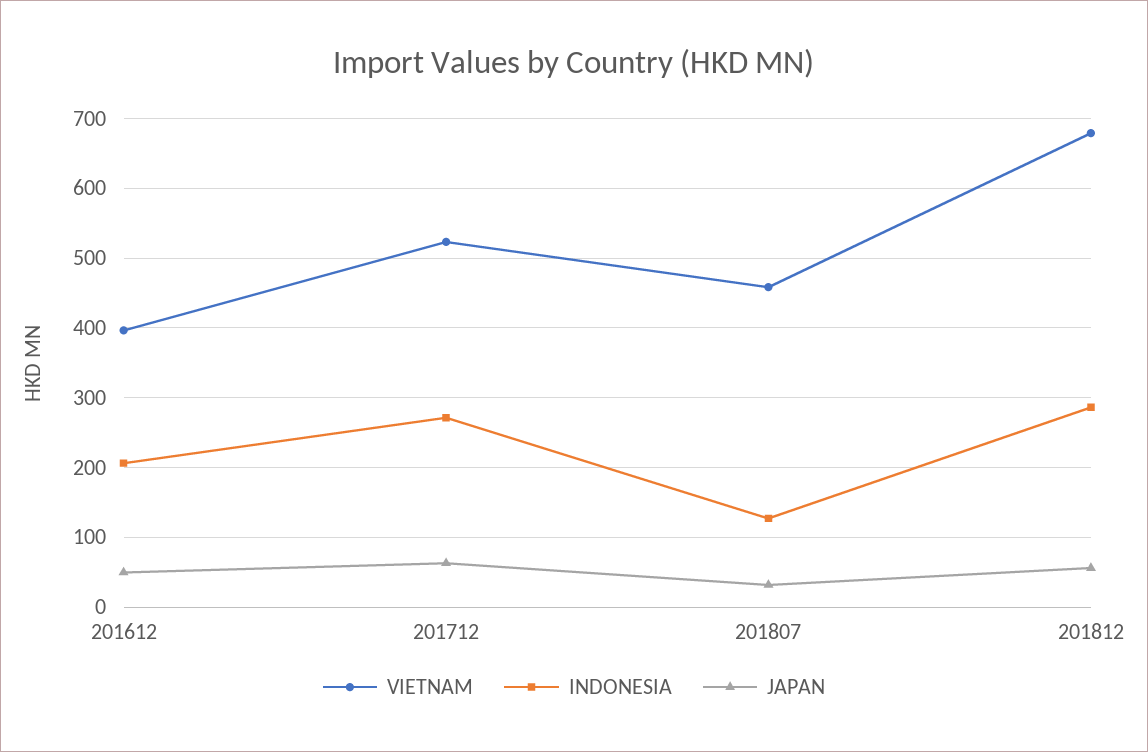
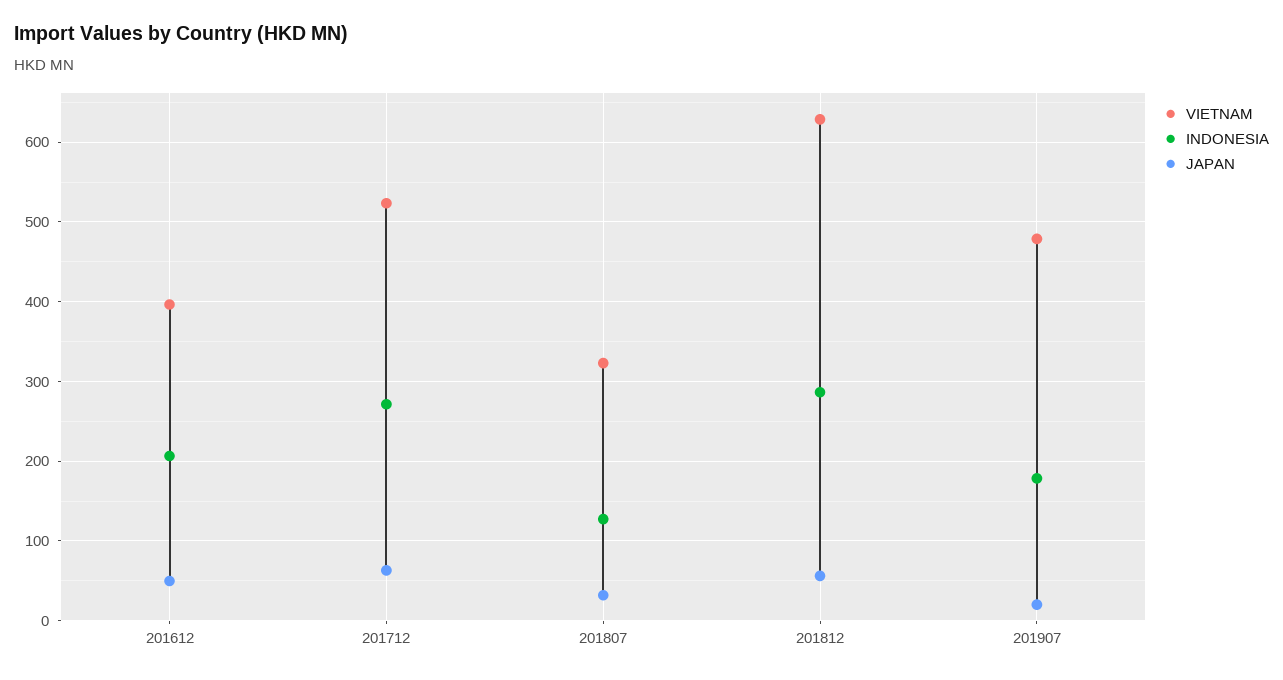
VIETNAM, 201807: 460 -> 320
VIETNAM, 201812: 680 -> 630
VIETNAM, 201907: none -> 480
INDONESIA, 201907: none -> 180
JAPAN, 201907: none -> 20

